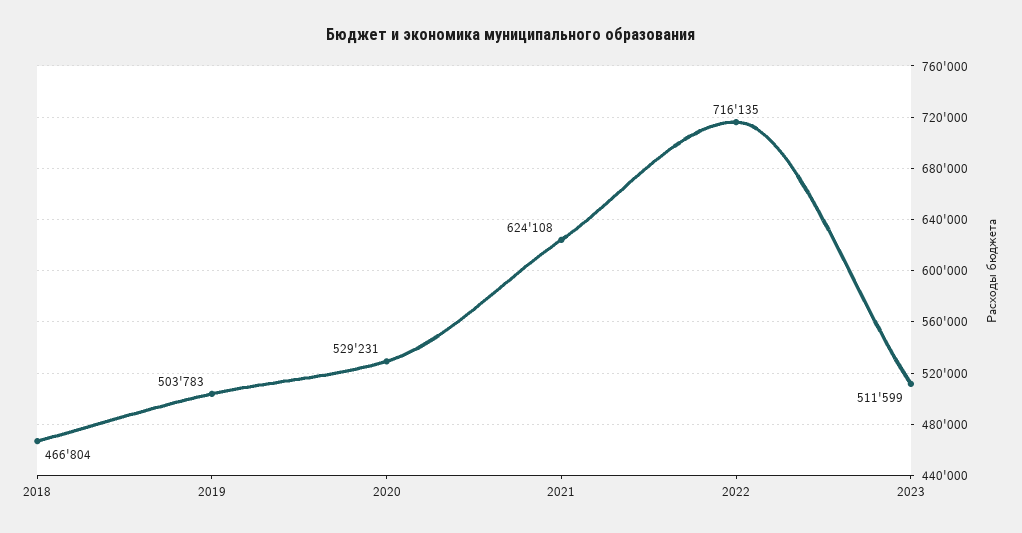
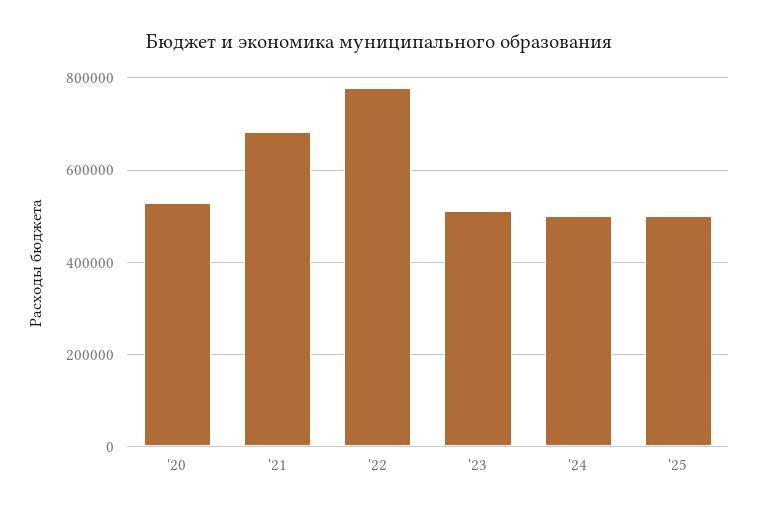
2018: 466804 -> none
2019: 503783 -> none
2021: 624108 -> 680000
2022: 716135 -> 780000
'24: none -> 500000
'25: none -> 500000

